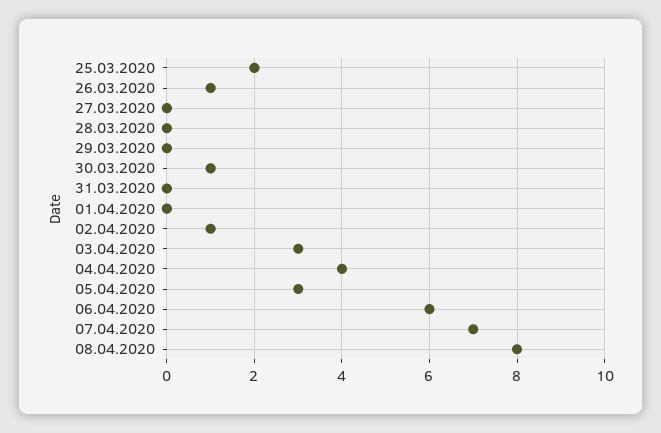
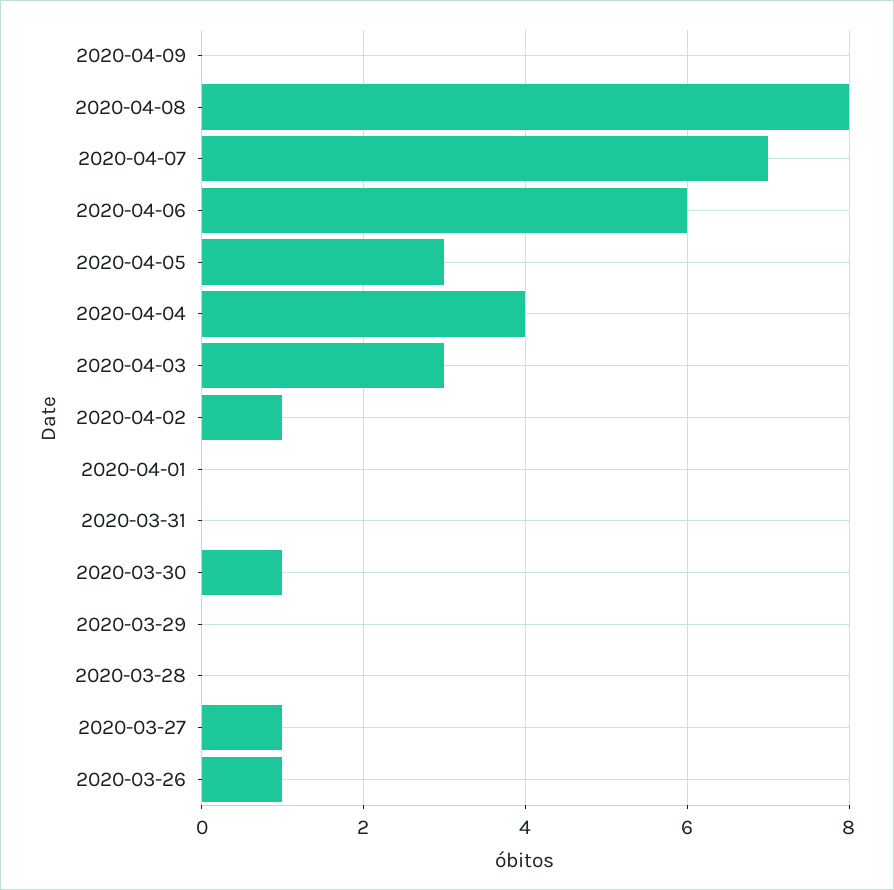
25.03.2020: 2 -> none
27.03.2020: 0 -> 1
2020-04-09: none -> 0

